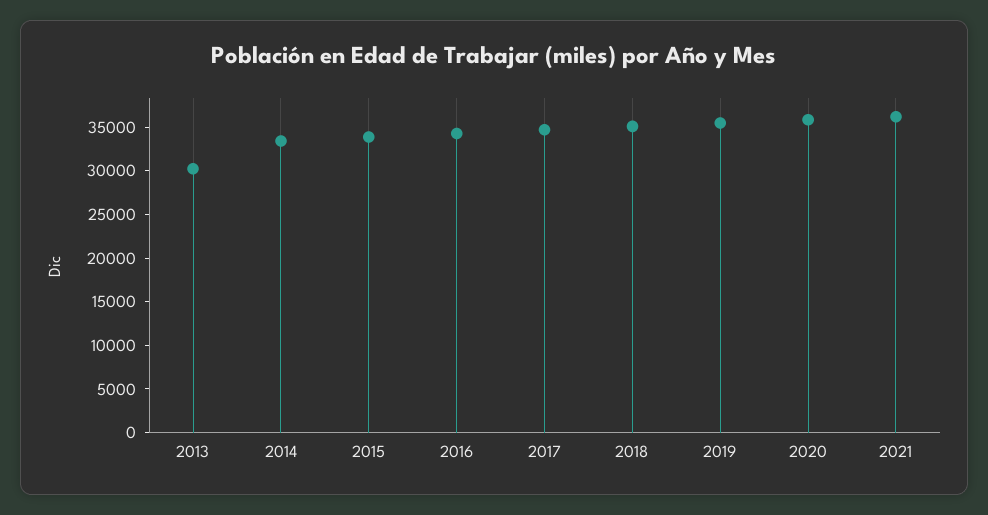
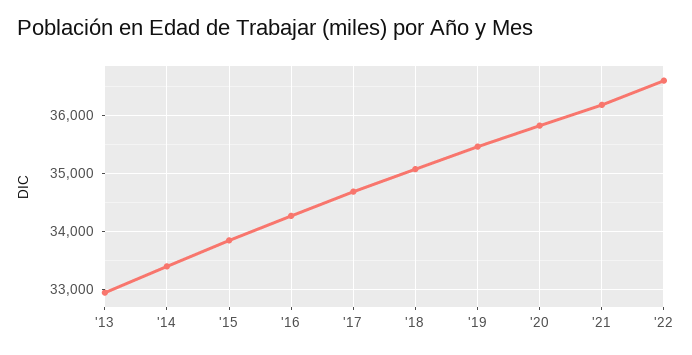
2013: 30000 -> 33000
'22: none -> 36600

